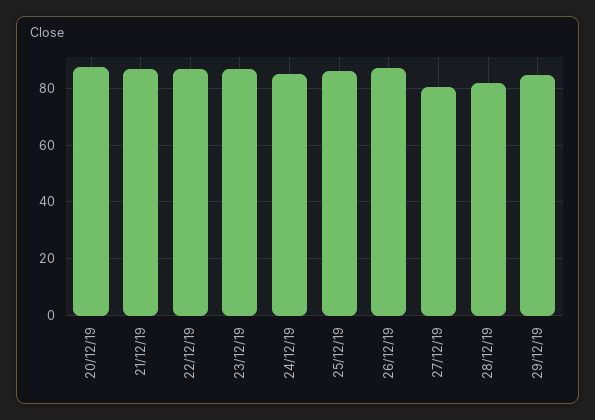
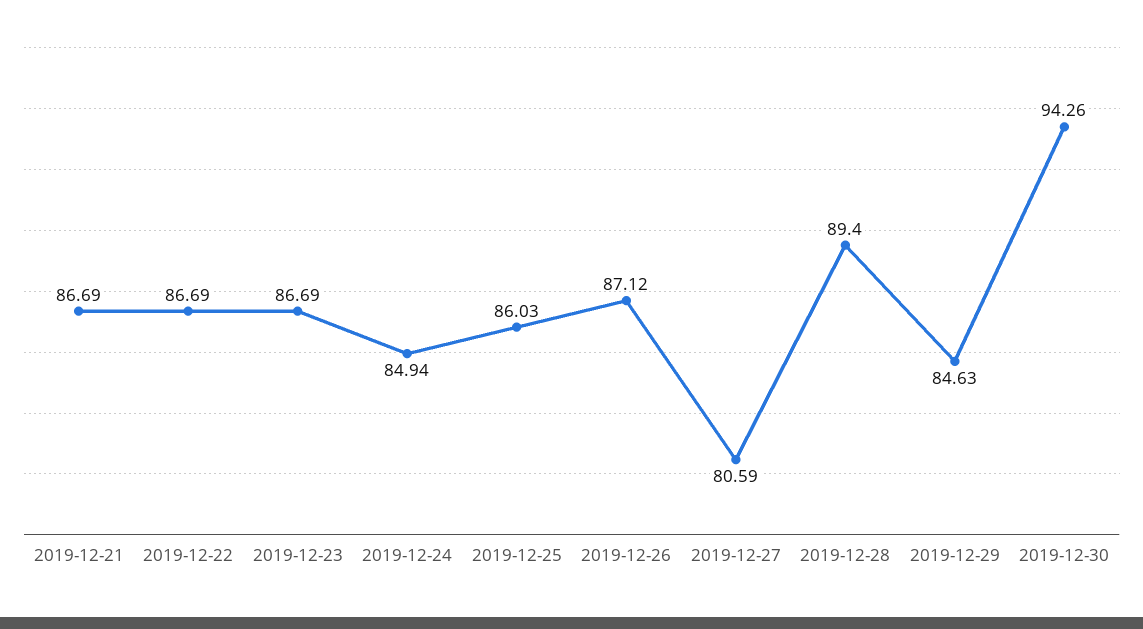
20/12/19: 87.5 -> none
28/12/19: 82.5 -> 89.4
2019-12-30: none -> 94.26

